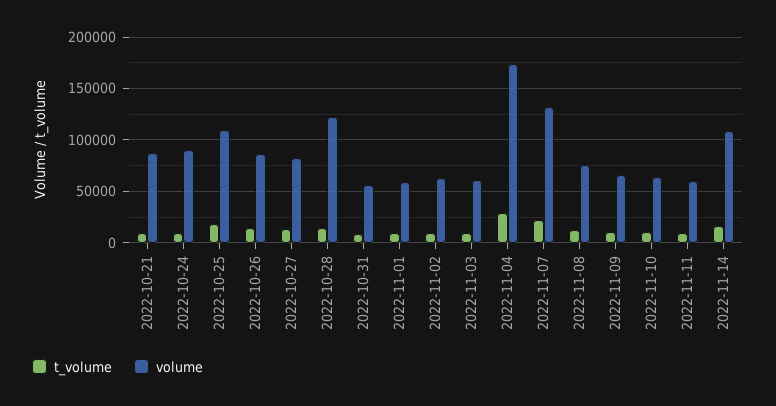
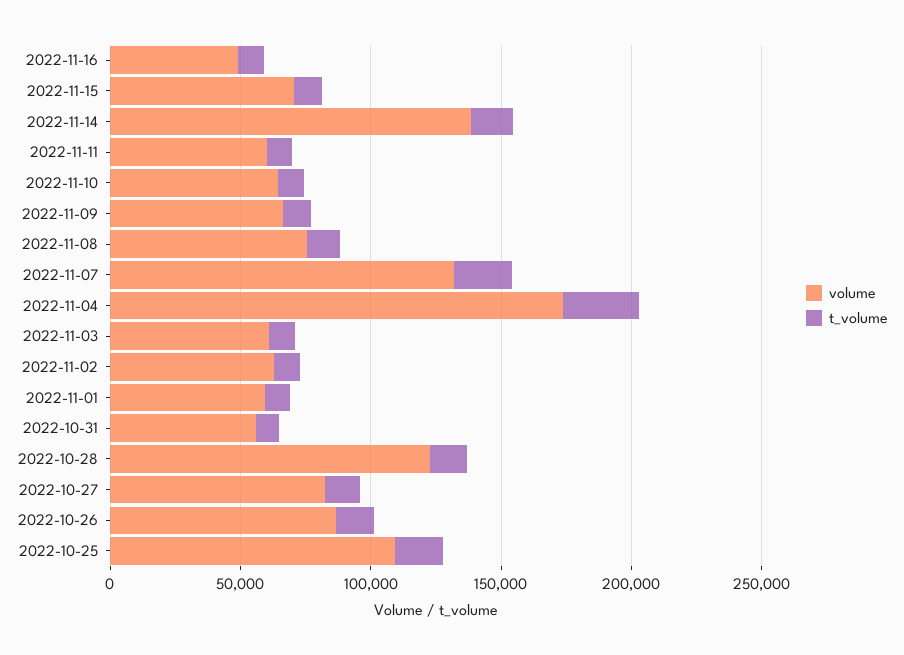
t_volume, 2022-10-21: 10000 -> none
volume, 2022-10-21: 90000 -> none
t_volume, 2022-10-24: 10000 -> none
volume, 2022-10-24: 90000 -> none
volume, 2022-11-14: 110000 -> 140000
volume, 2022-11-16: none -> 50000
t_volume, 2022-11-16: none -> 10000
volume, 2022-11-15: none -> 70000
t_volume, 2022-11-15: none -> 10000

